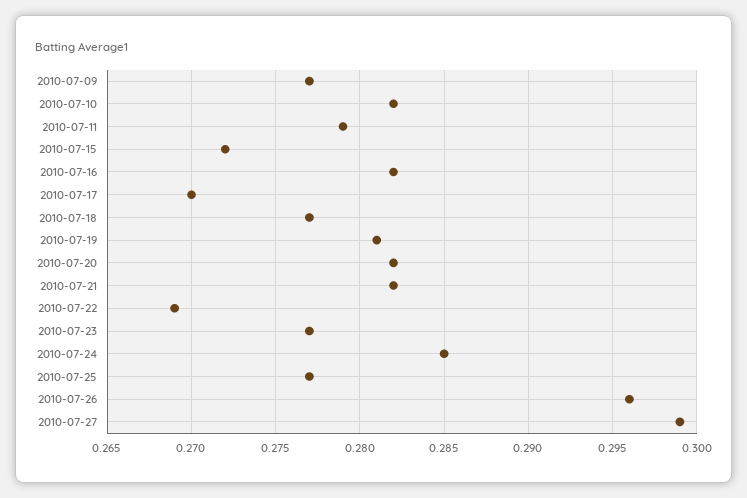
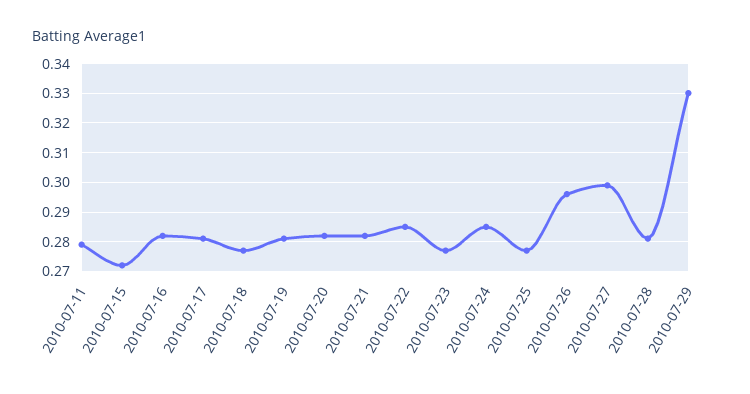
2010-07-09: 0.277 -> none
2010-07-10: 0.282 -> none
2010-07-17: 0.27 -> 0.28
2010-07-22: 0.269 -> 0.285
2010-07-28: none -> 0.28
2010-07-29: none -> 0.33

